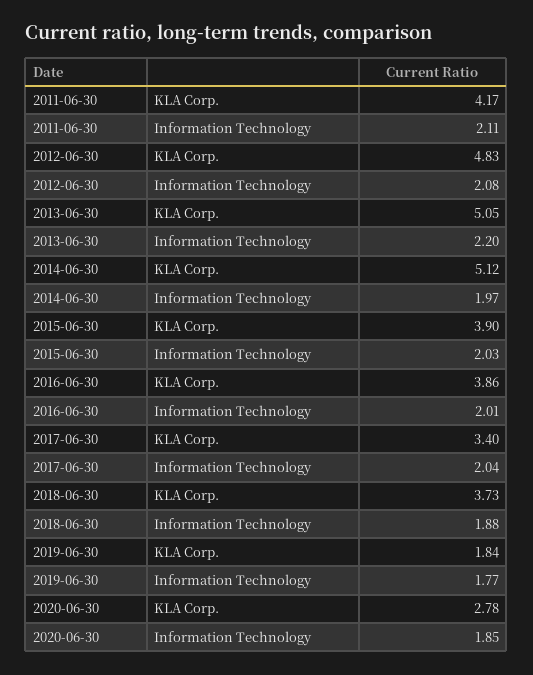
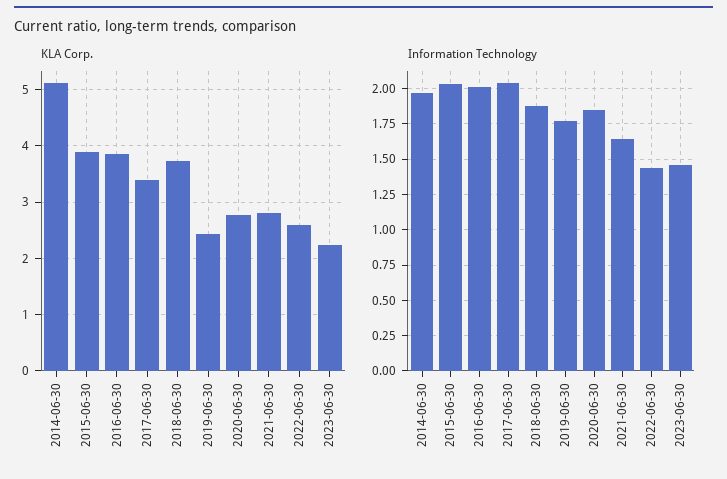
KLA Corp., 2011-06-30: 4.17 -> none
Information Technology, 2011-06-30: 2.11 -> none
KLA Corp., 2012-06-30: 4.83 -> none
Information Technology, 2012-06-30: 2.08 -> none
KLA Corp., 2013-06-30: 5.05 -> none
Information Technology, 2013-06-30: 2.2 -> none
KLA Corp., 2019-06-30: 1.84 -> 2.4
KLA Corp., 2021-06-30: none -> 2.8
KLA Corp., 2022-06-30: none -> 2.6
KLA Corp., 2023-06-30: none -> 2.2
Information Technology, 2021-06-30: none -> 1.65
Information Technology, 2022-06-30: none -> 1.45
Information Technology, 2023-06-30: none -> 1.45

